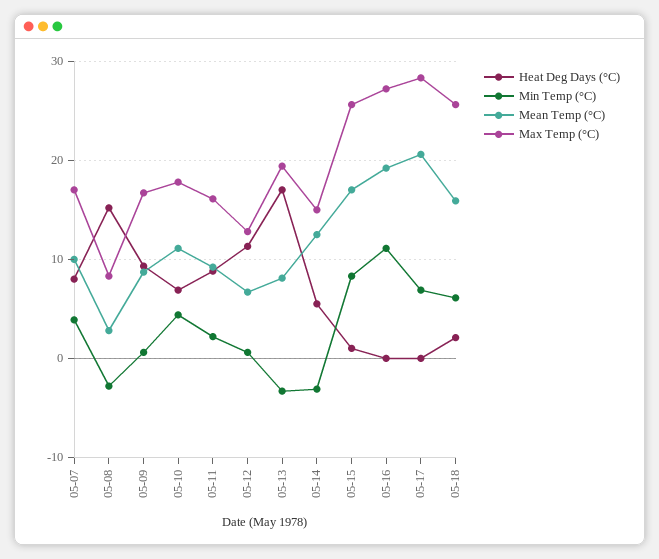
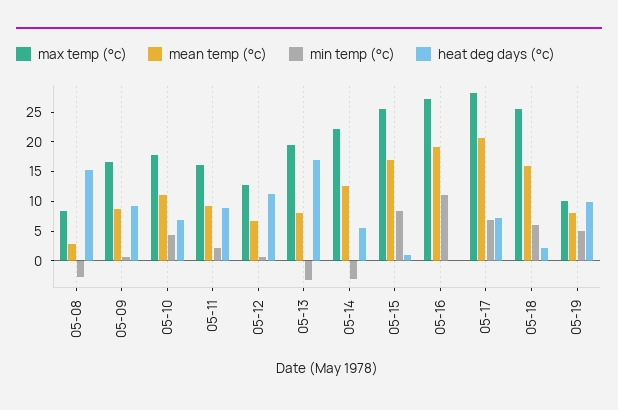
Heat Deg Days (°C), 05-07: 8 -> none
Min Temp (°C), 05-07: 4 -> none
Mean Temp (°C), 05-07: 10 -> none
Max Temp (°C), 05-07: 17 -> none
Max Temp (°C), 05-14: 15 -> 22.5
Heat Deg Days (°C), 05-17: 0 -> 7.5
Max Temp (°C), 05-19: none -> 10
Mean Temp (°C), 05-19: none -> 7.5
Min Temp (°C), 05-19: none -> 5
Heat Deg Days (°C), 05-19: none -> 10

